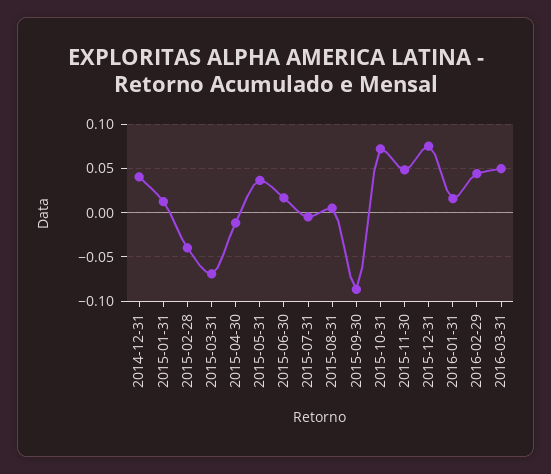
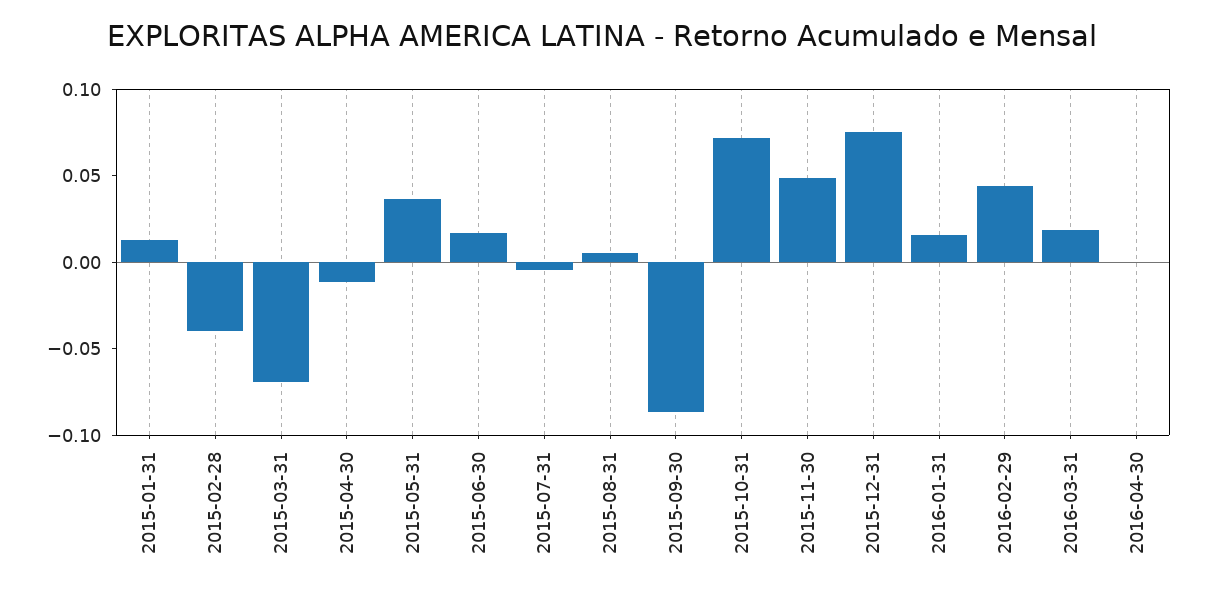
2014-12-31: 0.04 -> none
2016-03-31: 0.05 -> 0.02
2016-04-30: none -> 0

